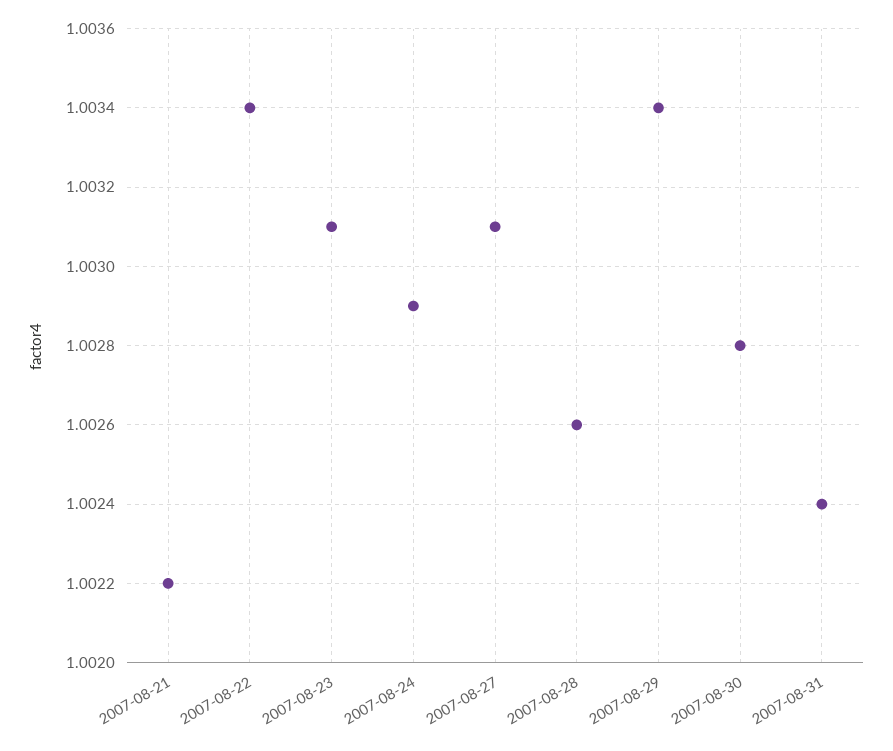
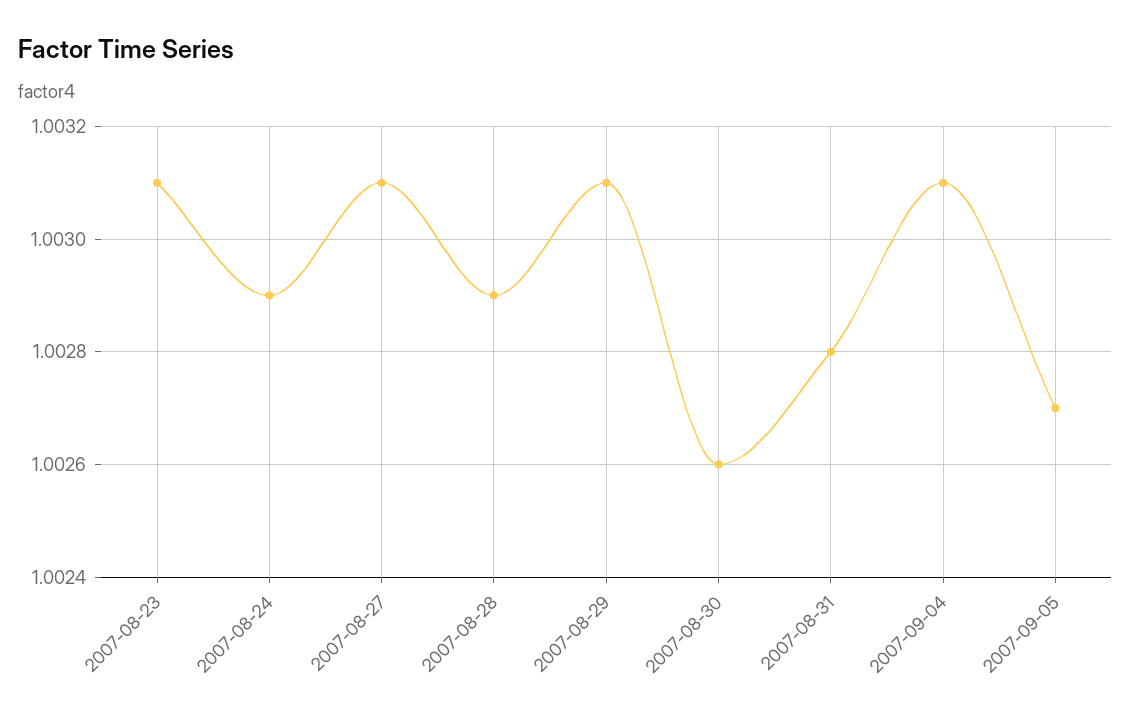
2007-08-21: 1.0022 -> none
2007-08-22: 1.0034 -> none
2007-08-28: 1.0026 -> 1.0029
2007-08-29: 1.0034 -> 1.0031
2007-08-30: 1.0028 -> 1.0026
2007-08-31: 1.0024 -> 1.0028
2007-09-04: none -> 1.0031
2007-09-05: none -> 1.0027

